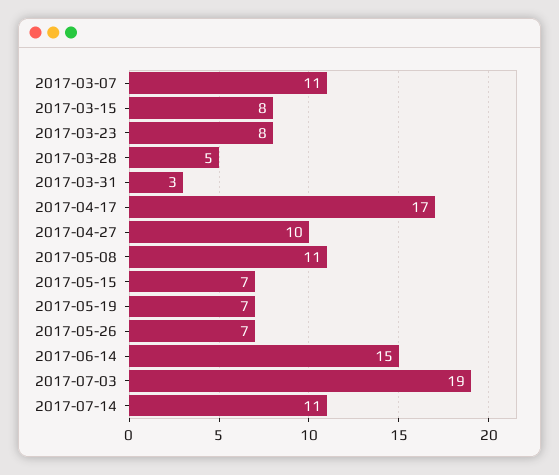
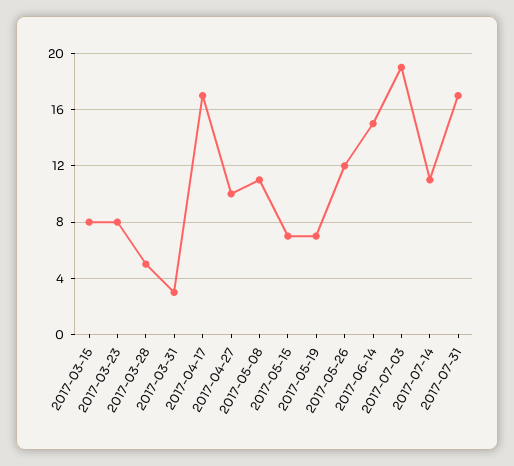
2017-03-07: 11 -> none
2017-05-26: 7 -> 12
2017-07-31: none -> 17

